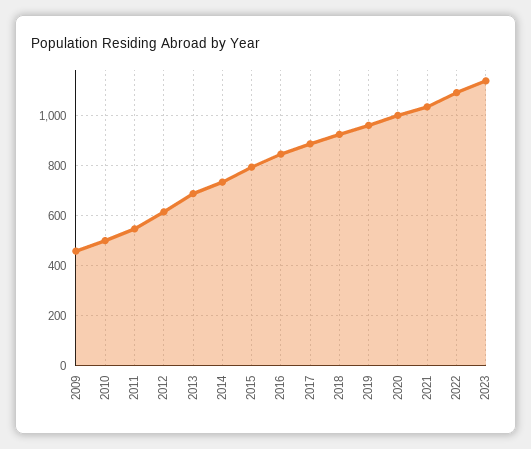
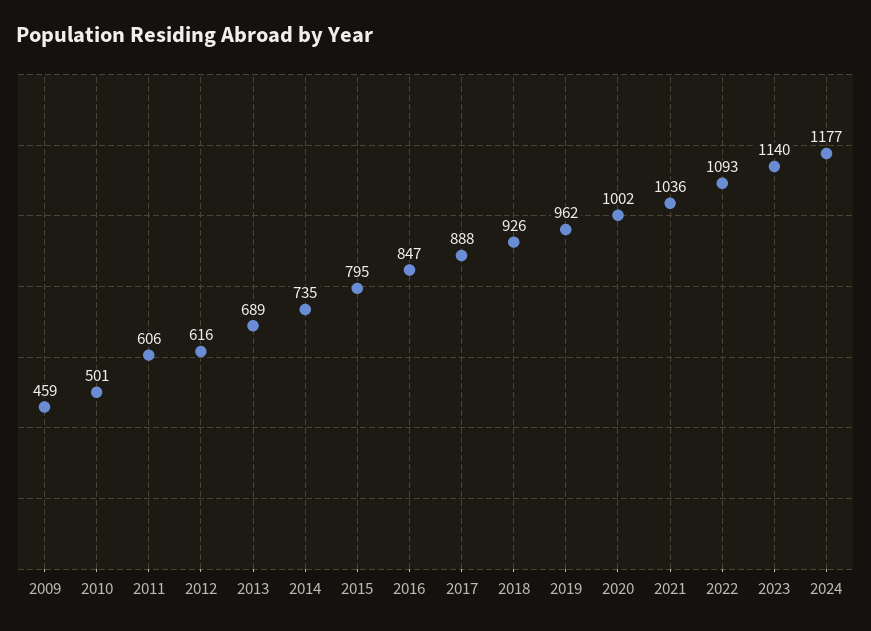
2011: 550 -> 606
2024: none -> 1177

